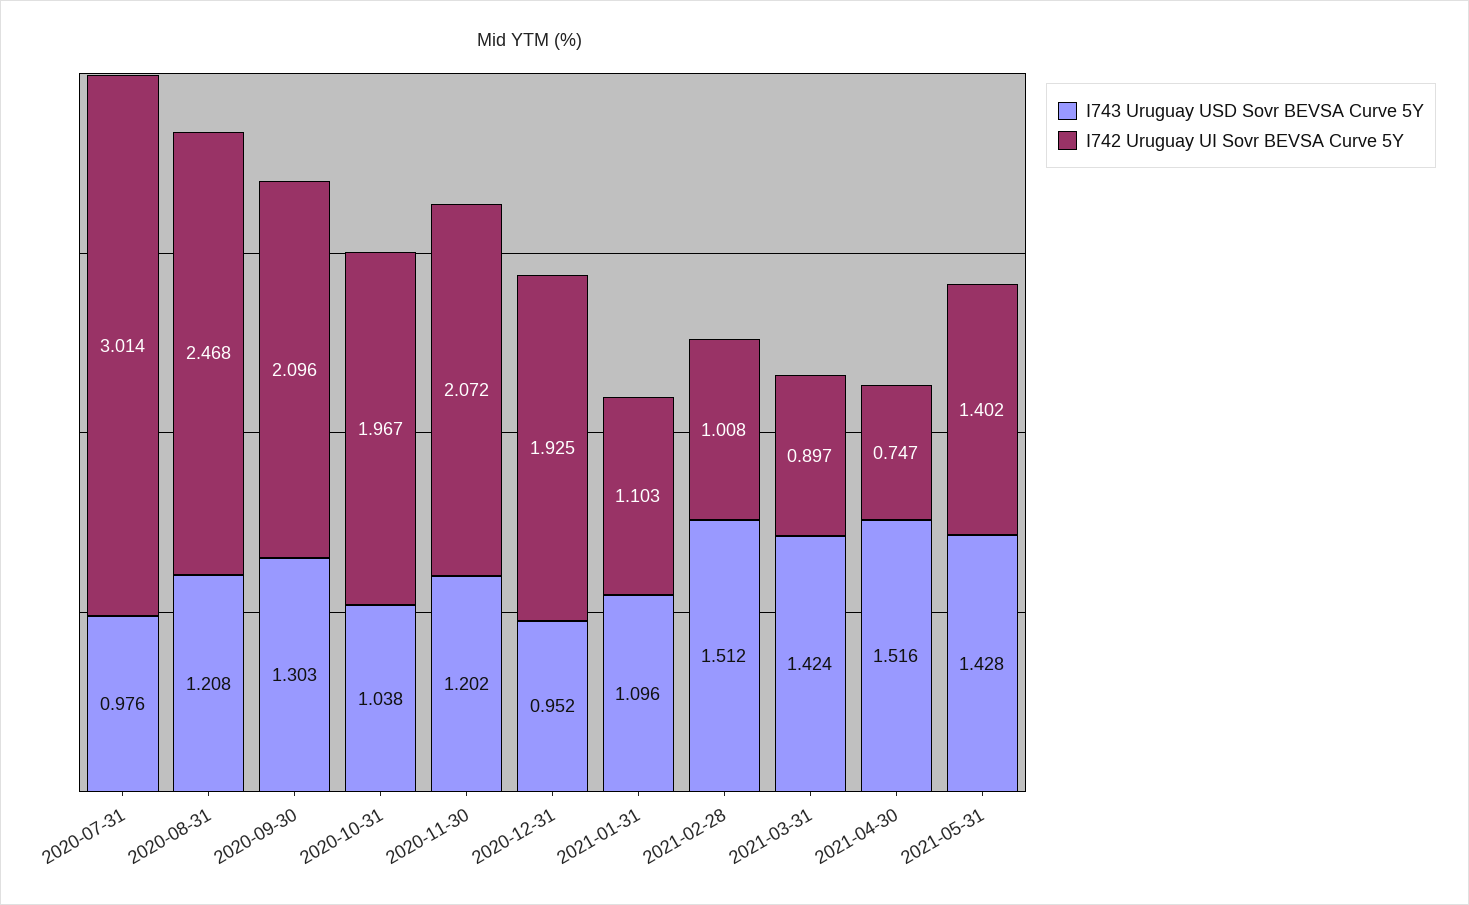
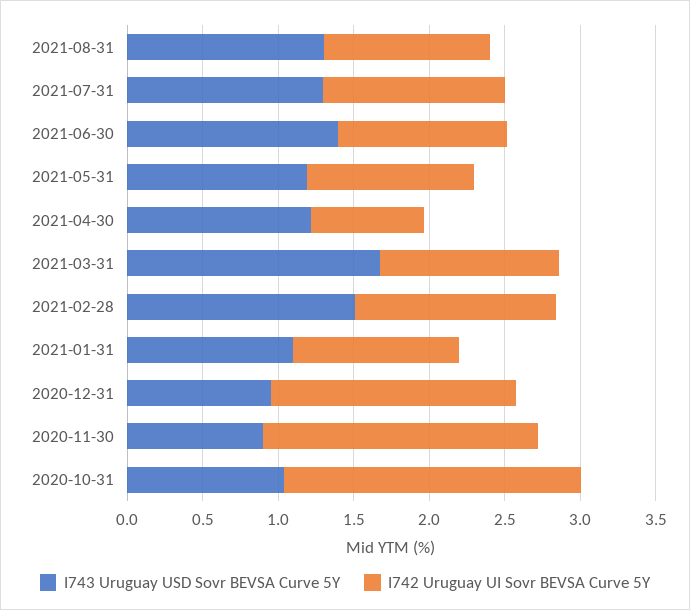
I743 Uruguay USD Sovr BEVSA Curve 5Y, 2020-07-31: 0.976 -> none
I742 Uruguay UI Sovr BEVSA Curve 5Y, 2020-07-31: 3.014 -> none
I743 Uruguay USD Sovr BEVSA Curve 5Y, 2020-08-31: 1.208 -> none
I742 Uruguay UI Sovr BEVSA Curve 5Y, 2020-08-31: 2.468 -> none
I743 Uruguay USD Sovr BEVSA Curve 5Y, 2020-09-30: 1.303 -> none
I742 Uruguay UI Sovr BEVSA Curve 5Y, 2020-09-30: 2.096 -> none
I743 Uruguay USD Sovr BEVSA Curve 5Y, 2020-11-30: 1.202 -> 0.9
I742 Uruguay UI Sovr BEVSA Curve 5Y, 2020-11-30: 2.072 -> 1.8
I742 Uruguay UI Sovr BEVSA Curve 5Y, 2020-12-31: 1.925 -> 1.6
I742 Uruguay UI Sovr BEVSA Curve 5Y, 2021-02-28: 1.008 -> 1.3
I743 Uruguay USD Sovr BEVSA Curve 5Y, 2021-03-31: 1.424 -> 1.7
I742 Uruguay UI Sovr BEVSA Curve 5Y, 2021-03-31: 0.897 -> 1.2
I743 Uruguay USD Sovr BEVSA Curve 5Y, 2021-04-30: 1.516 -> 1.2
I743 Uruguay USD Sovr BEVSA Curve 5Y, 2021-05-31: 1.428 -> 1.2
I742 Uruguay UI Sovr BEVSA Curve 5Y, 2021-05-31: 1.402 -> 1.1
I743 Uruguay USD Sovr BEVSA Curve 5Y, 2021-08-31: none -> 1.3
I742 Uruguay UI Sovr BEVSA Curve 5Y, 2021-08-31: none -> 1.1
I743 Uruguay USD Sovr BEVSA Curve 5Y, 2021-07-31: none -> 1.3
I742 Uruguay UI Sovr BEVSA Curve 5Y, 2021-07-31: none -> 1.2
I743 Uruguay USD Sovr BEVSA Curve 5Y, 2021-06-30: none -> 1.4
I742 Uruguay UI Sovr BEVSA Curve 5Y, 2021-06-30: none -> 1.1

